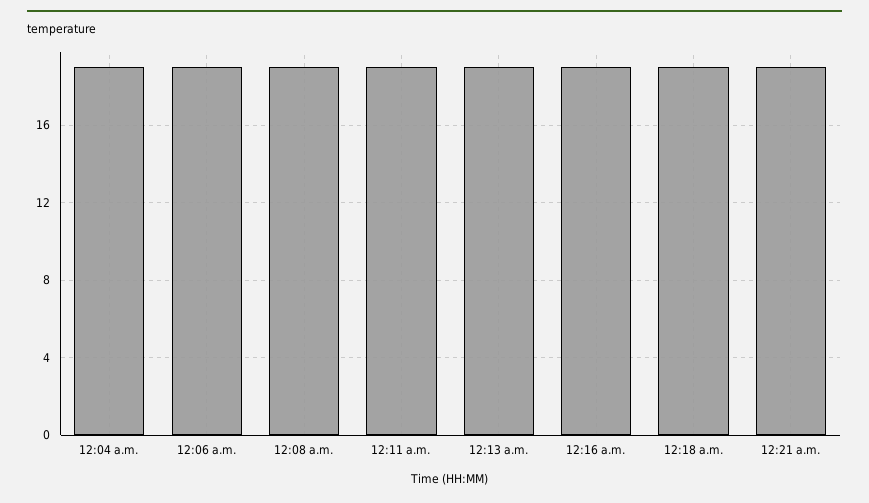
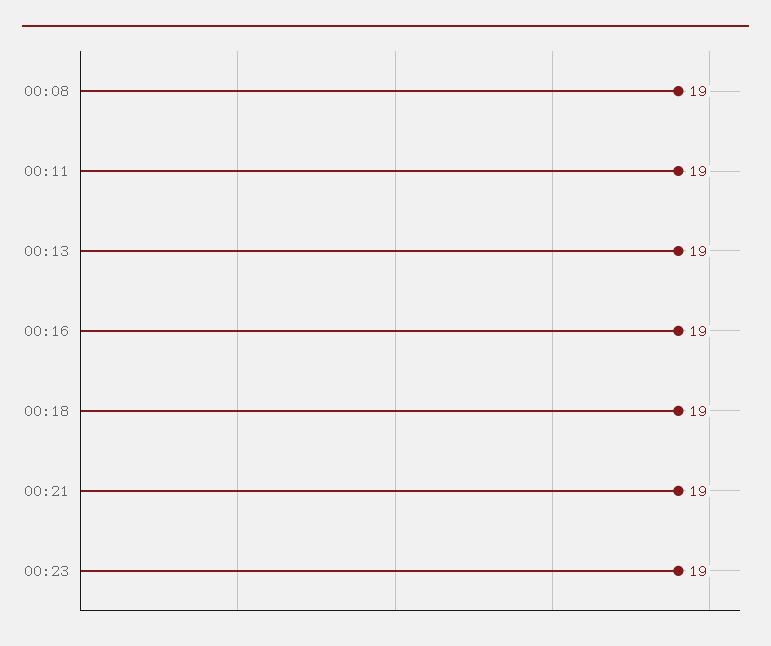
12:04 a.m.: 19 -> none
12:06 a.m.: 19 -> none
00:23: none -> 19

